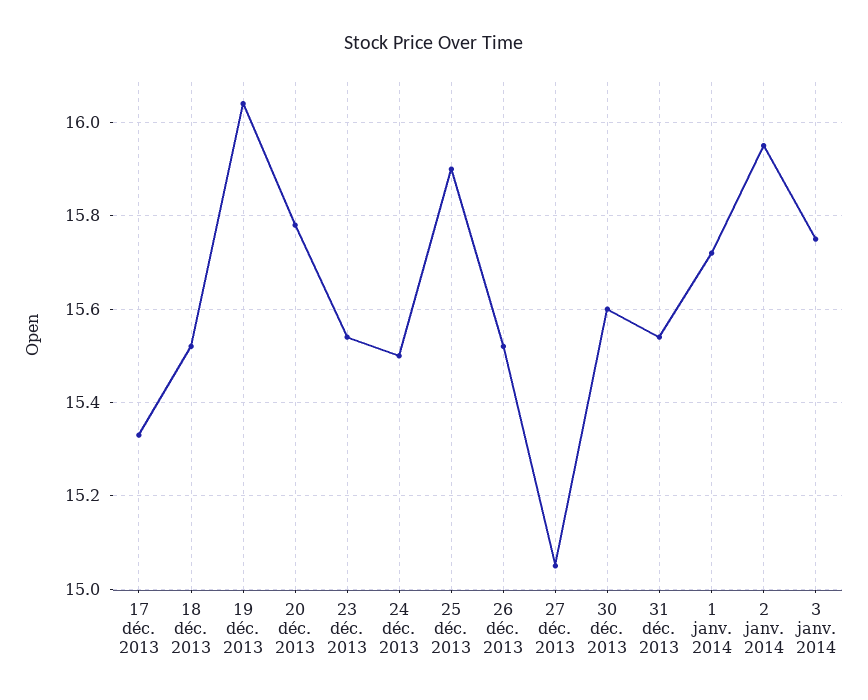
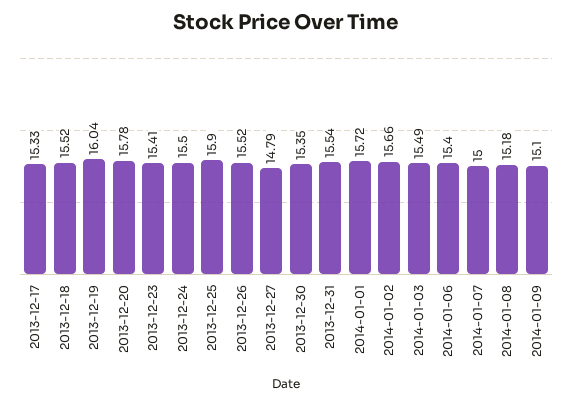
23 déc. 2013: 15.55 -> 15.41
27 déc. 2013: 15.05 -> 14.79
30 déc. 2013: 15.6 -> 15.35
2 janv. 2014: 15.95 -> 15.66
3 janv. 2014: 15.75 -> 15.49
2014-01-06: none -> 15.4
2014-01-07: none -> 15
2014-01-08: none -> 15.18
2014-01-09: none -> 15.1

